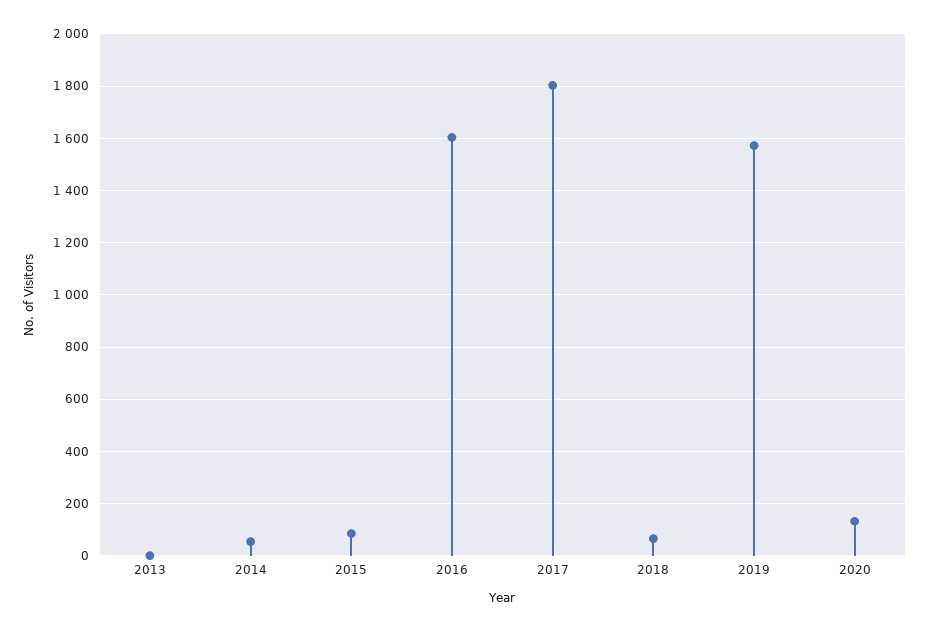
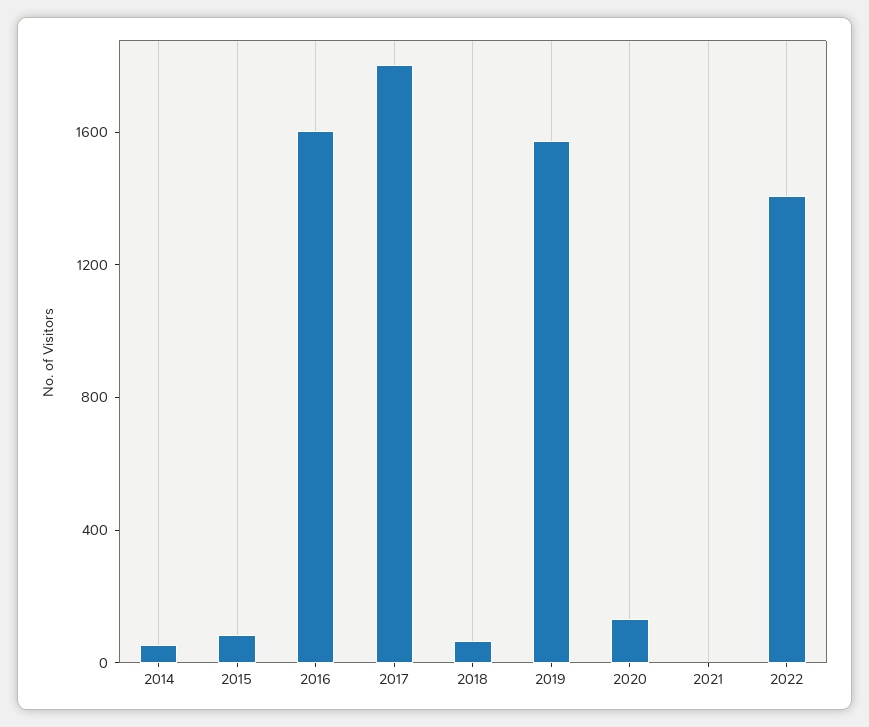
2013: 0 -> none
2021: none -> 0
2022: none -> 1400

